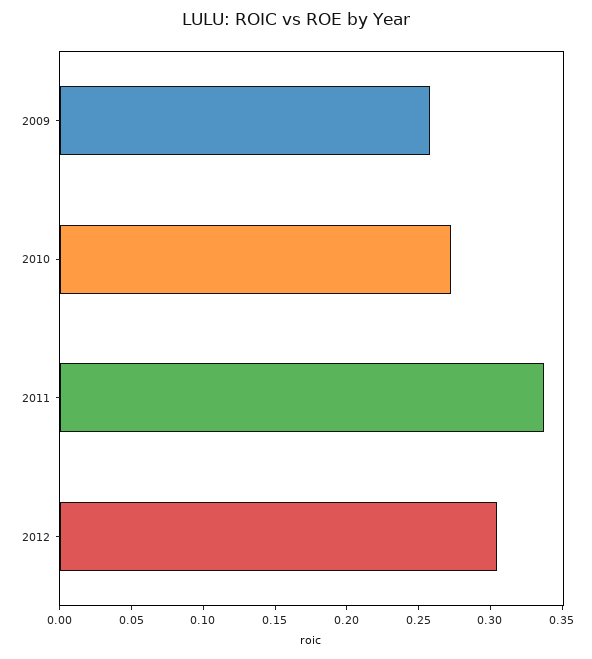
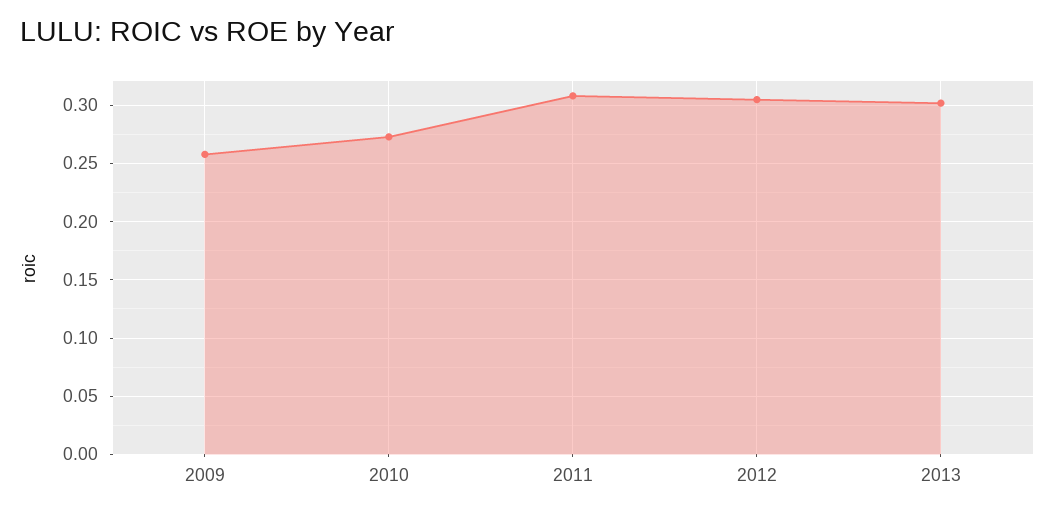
2011: 0.34 -> 0.31
2013: none -> 0.3

